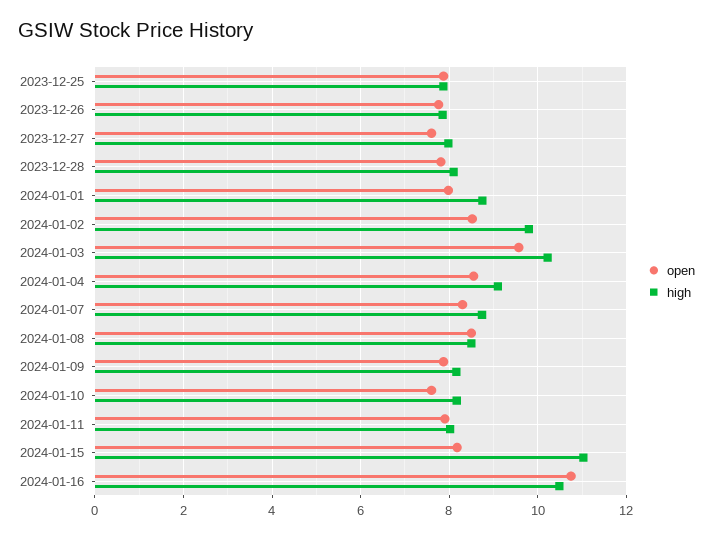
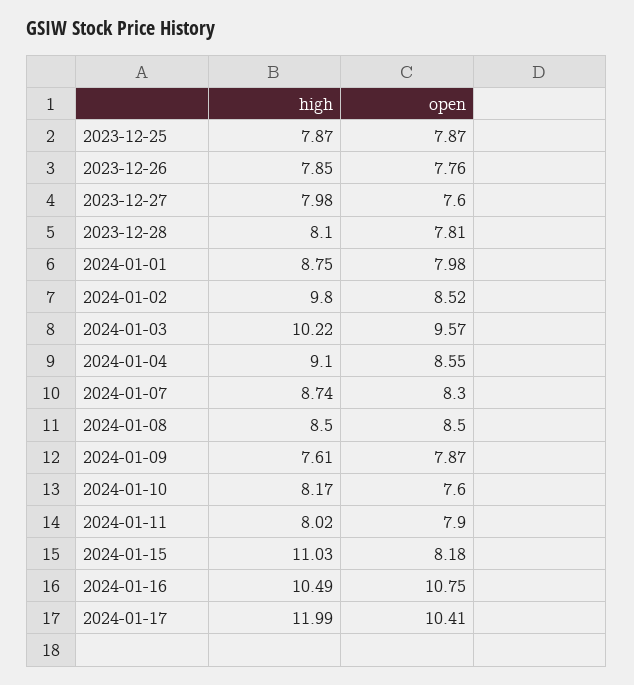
high, 2024-01-09: 8.2 -> 7.61
high, 2024-01-17: none -> 11.99
open, 2024-01-17: none -> 10.41

